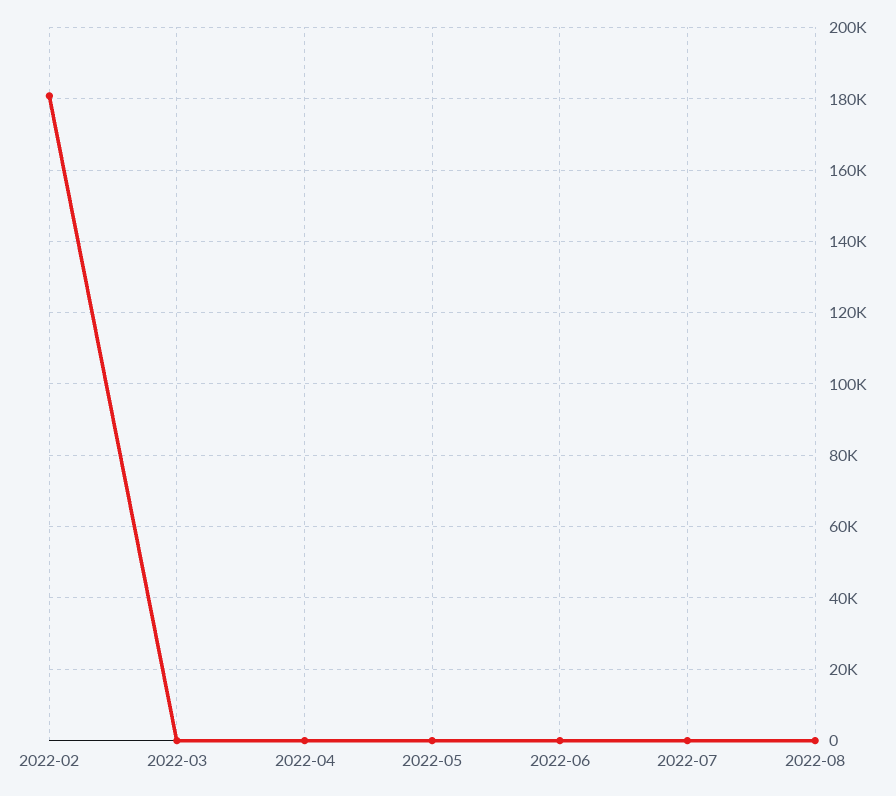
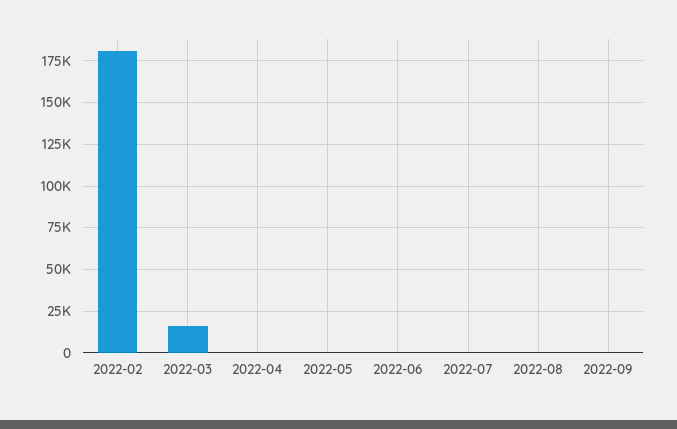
2022-03: 0 -> 15000
2022-09: none -> 0

